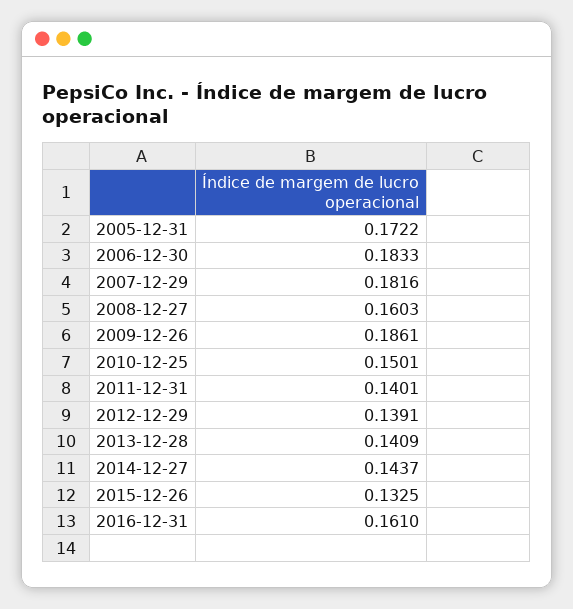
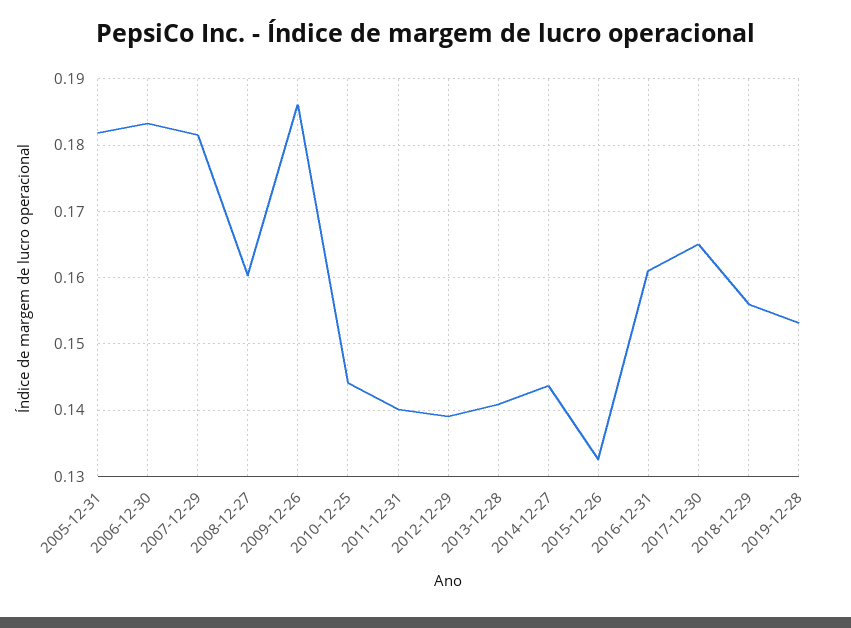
2005-12-31: 0.1722 -> 0.182
2010-12-25: 0.1501 -> 0.144
2017-12-30: none -> 0.165
2018-12-29: none -> 0.156
2019-12-28: none -> 0.153

